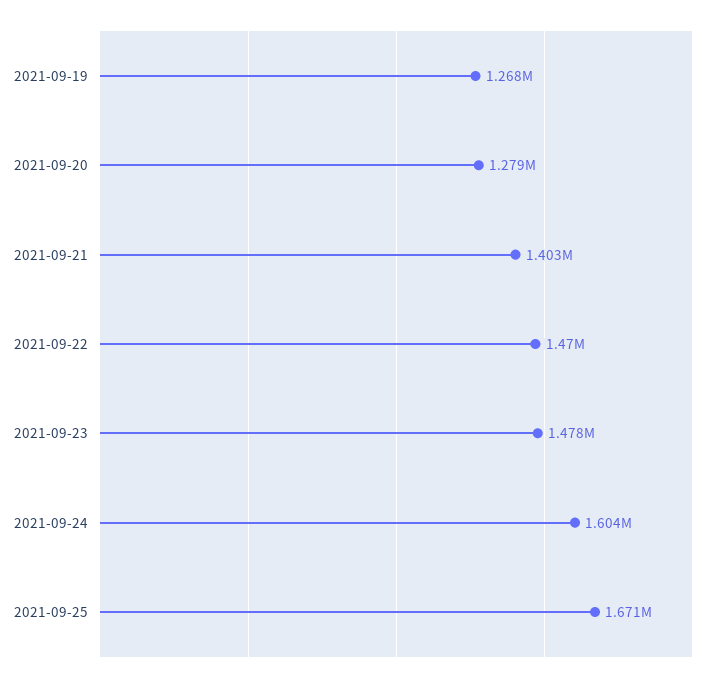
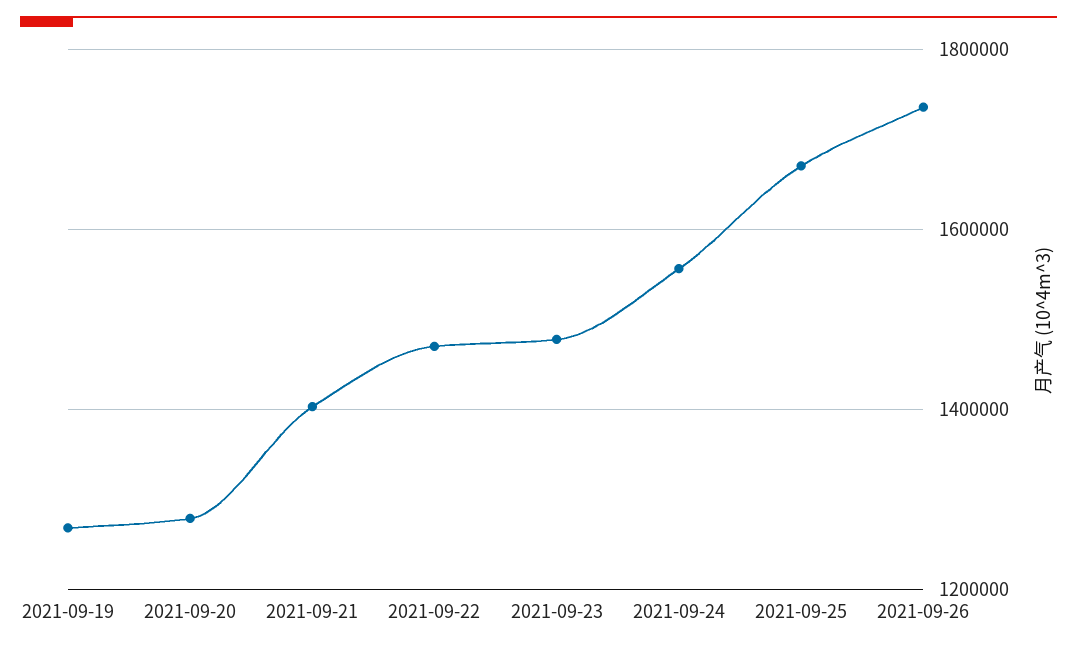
2021-09-24: 1604000 -> 1560000
2021-09-26: none -> 1740000

